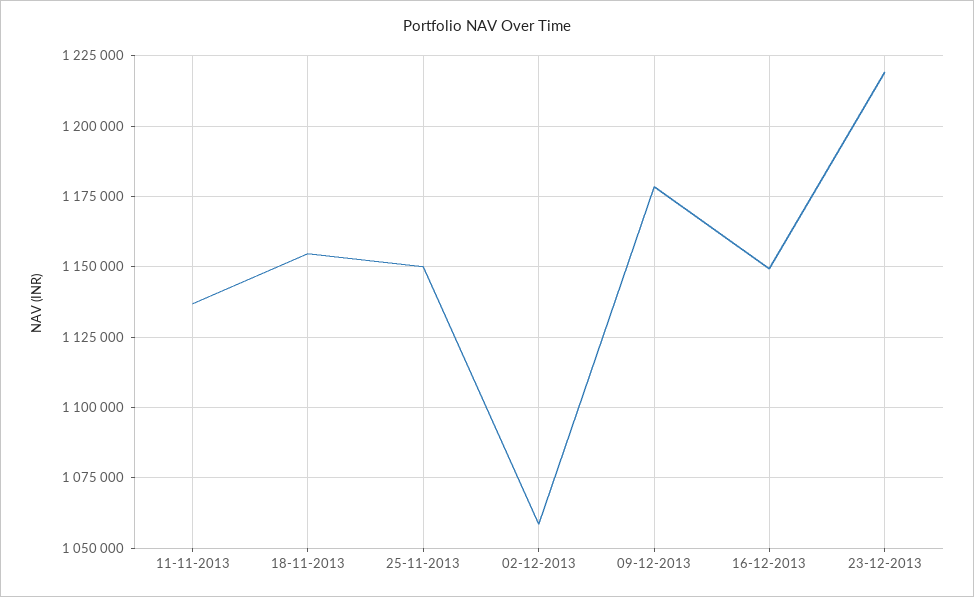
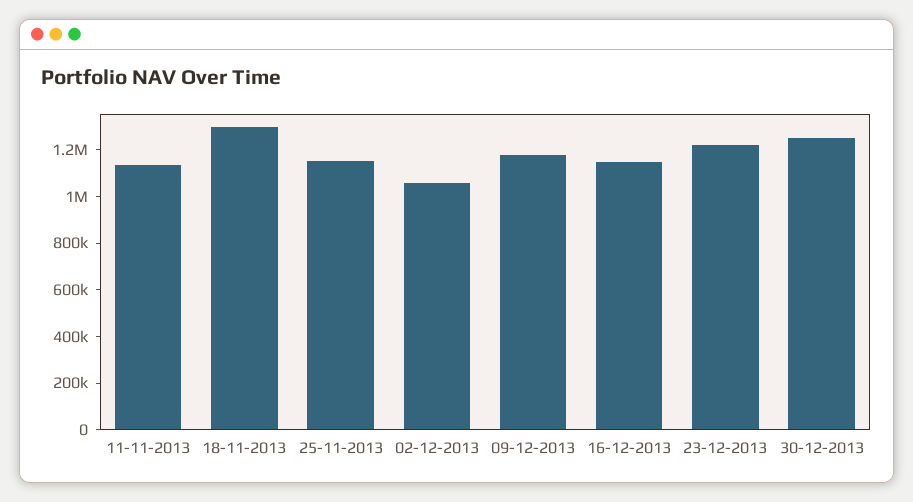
18-11-2013: 1155000 -> 1300000
30-12-2013: none -> 1250000

